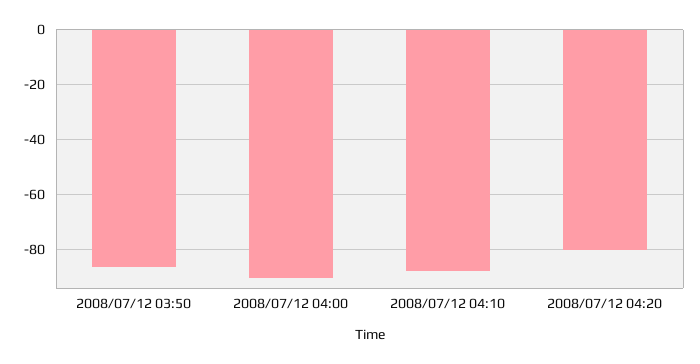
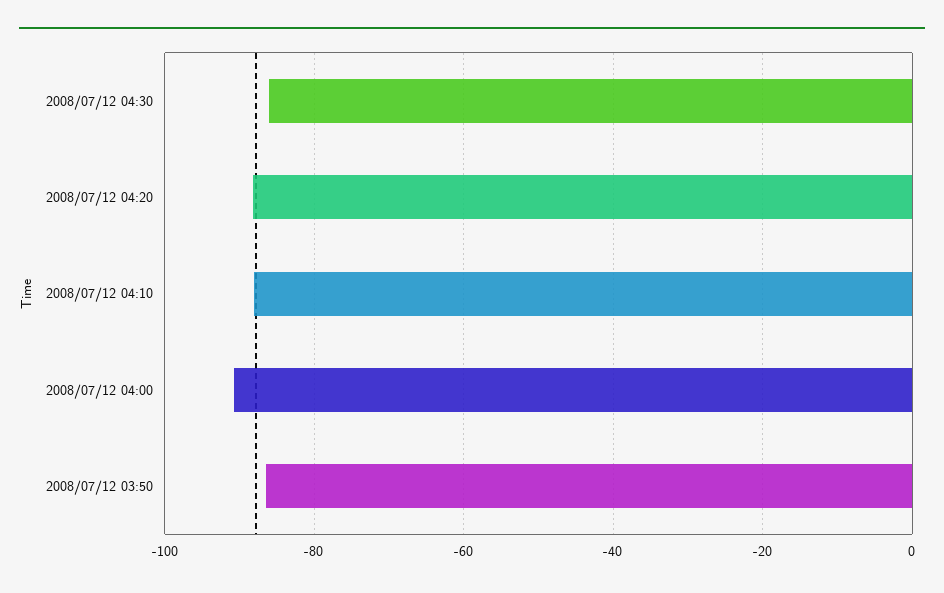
2008/07/12 04:20: -80 -> -88
2008/07/12 04:30: none -> -86

